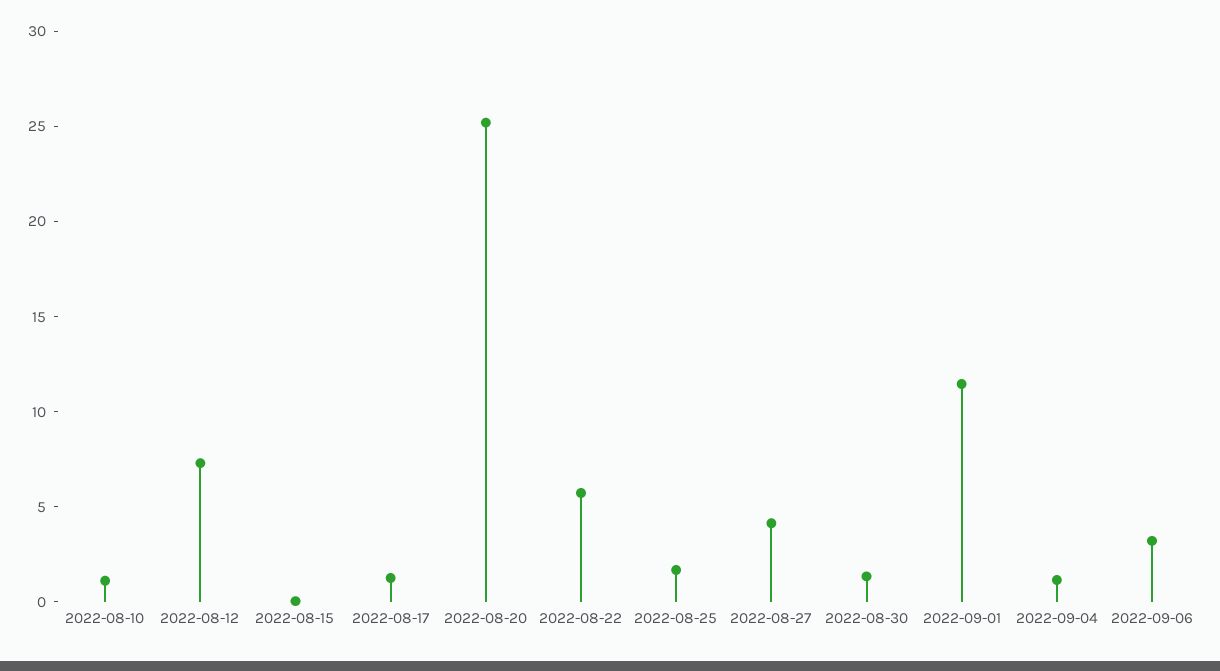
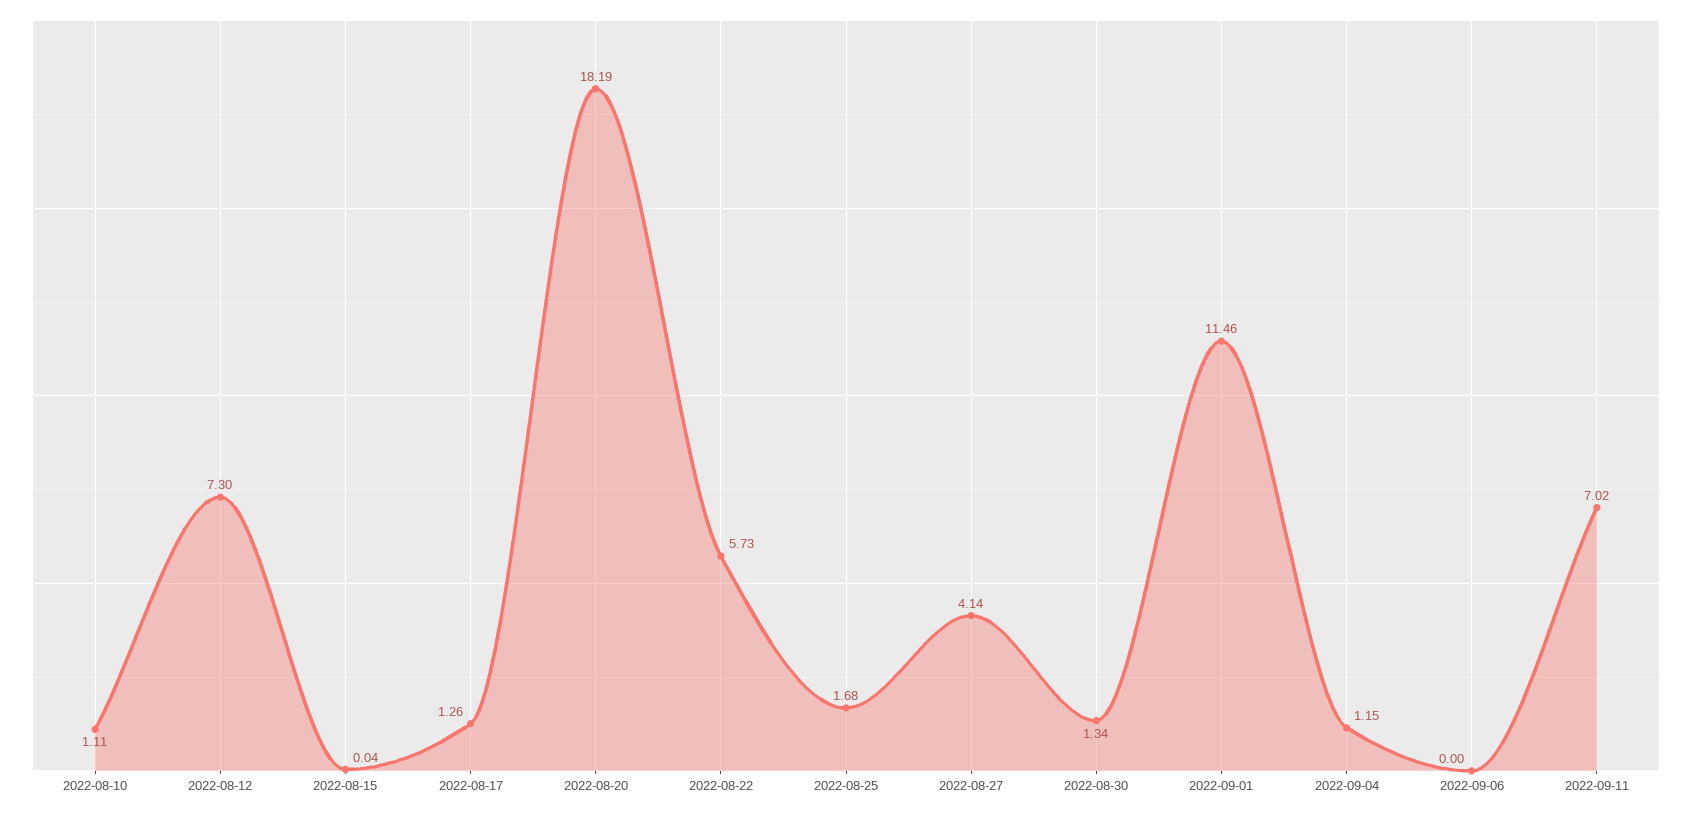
2022-08-20: 25 -> 18.19
2022-09-06: 3 -> 0
2022-09-11: none -> 7.02

